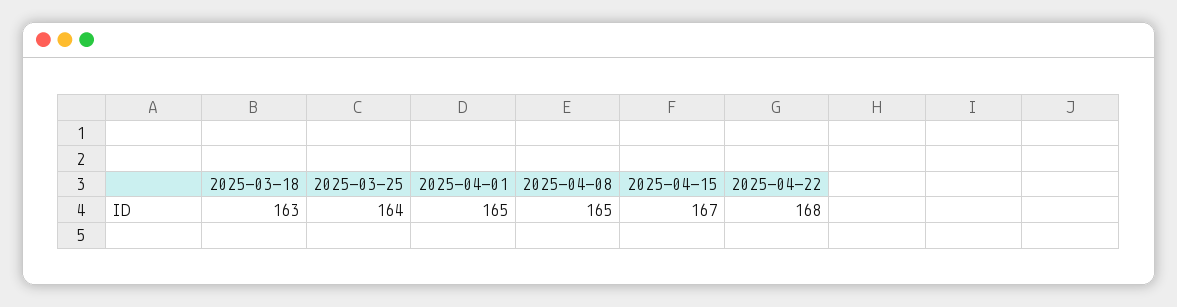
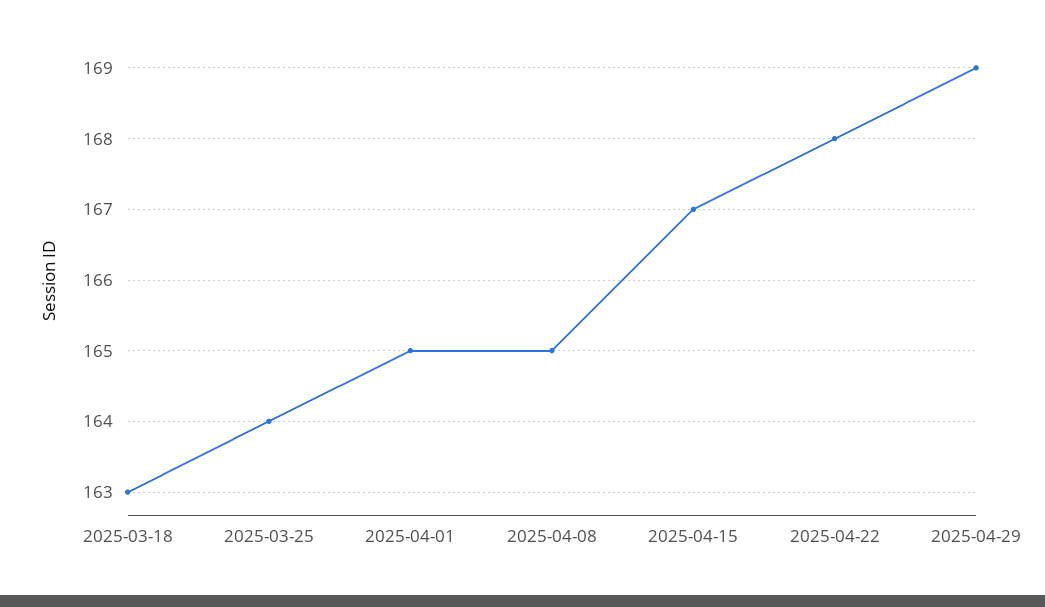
2025-04-29: none -> 169

